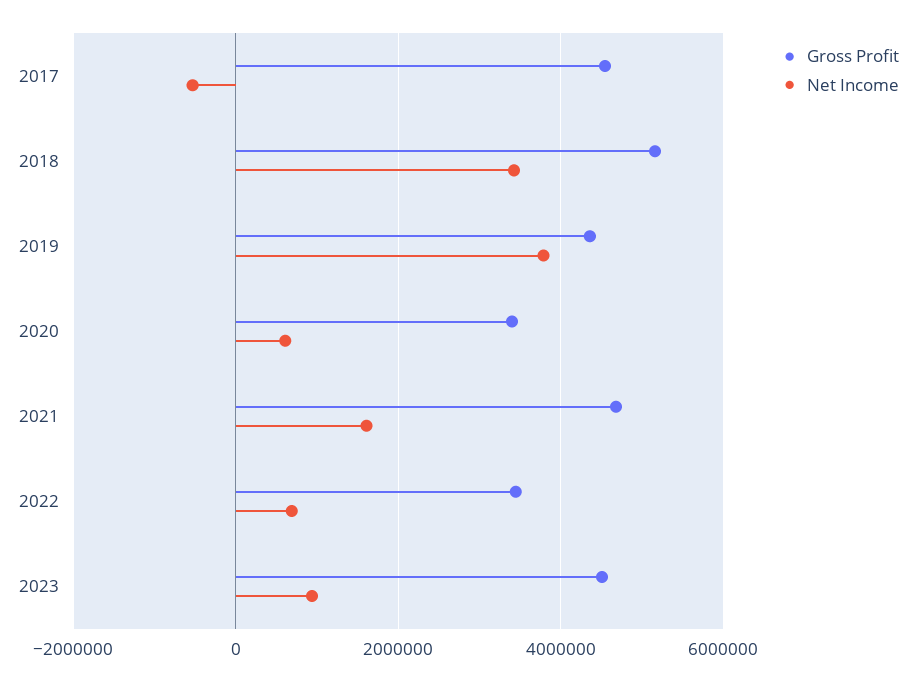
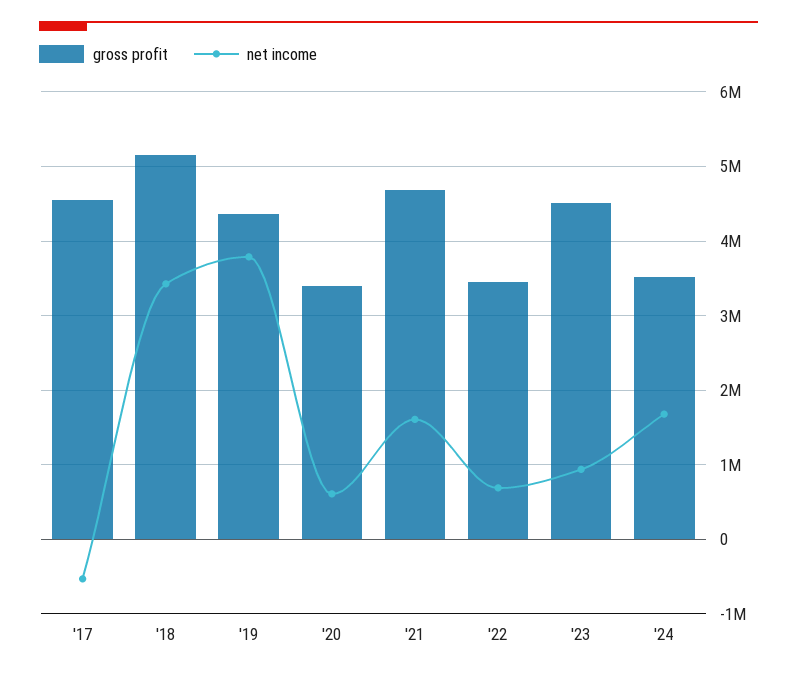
Gross Profit, '24: none -> 3500000
Net Income, '24: none -> 1700000

